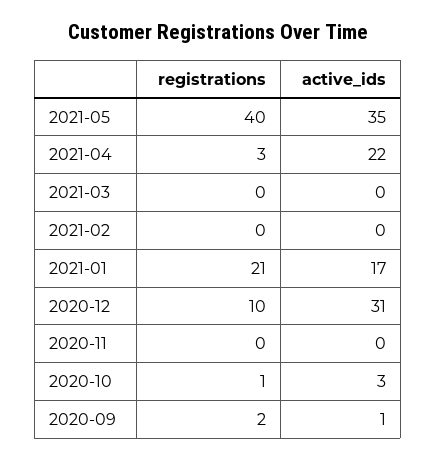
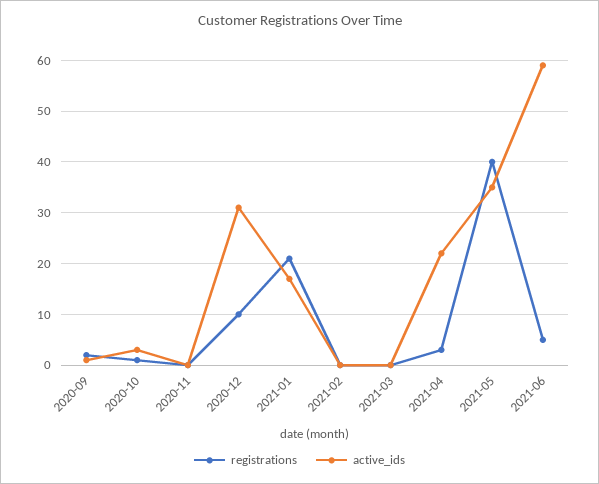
registrations, 2021-06: none -> 5
active_ids, 2021-06: none -> 60

